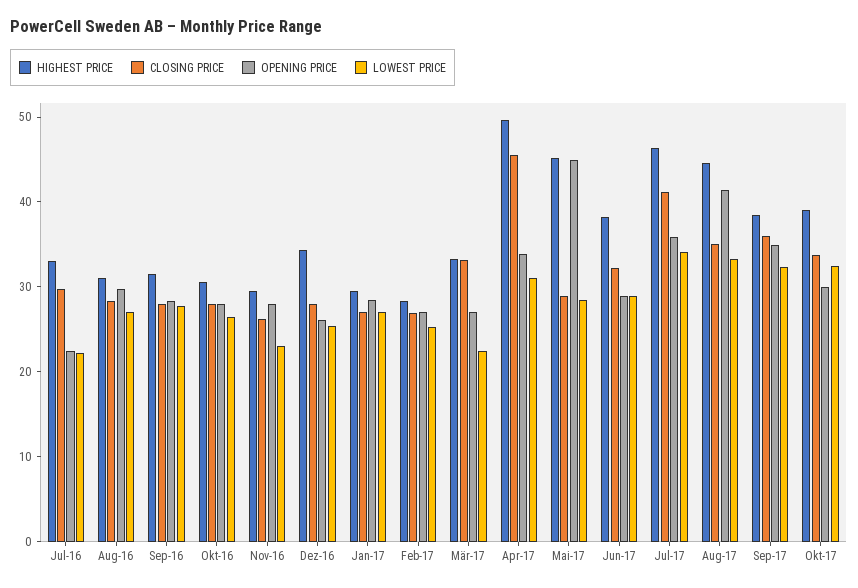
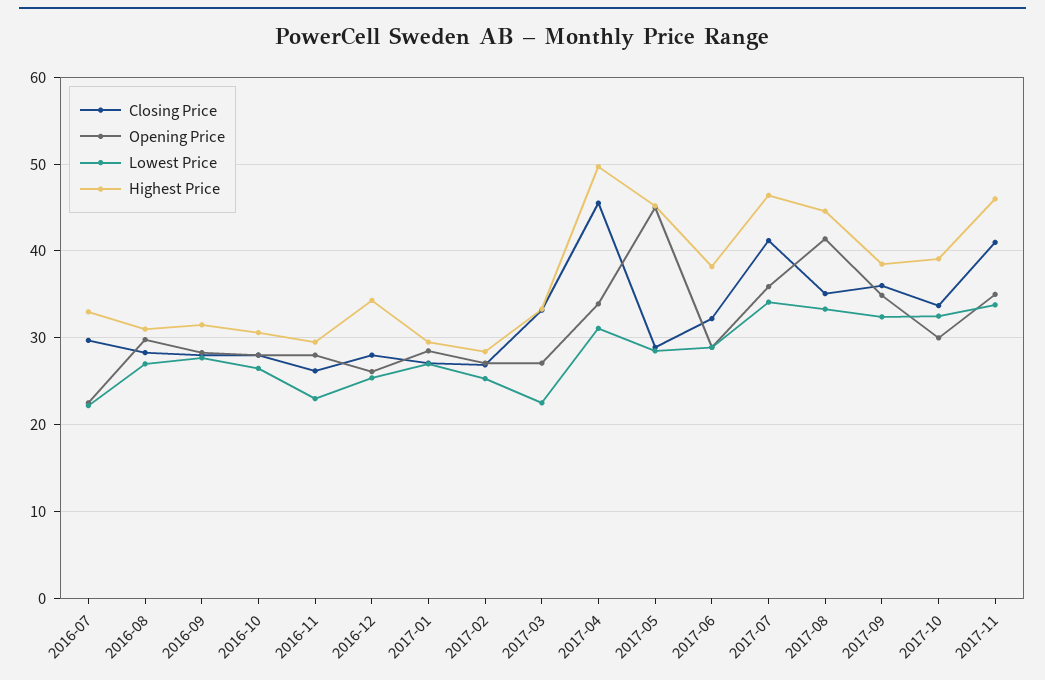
CLOSING PRICE, 2017-11: none -> 41
OPENING PRICE, 2017-11: none -> 35
LOWEST PRICE, 2017-11: none -> 34
HIGHEST PRICE, 2017-11: none -> 46

